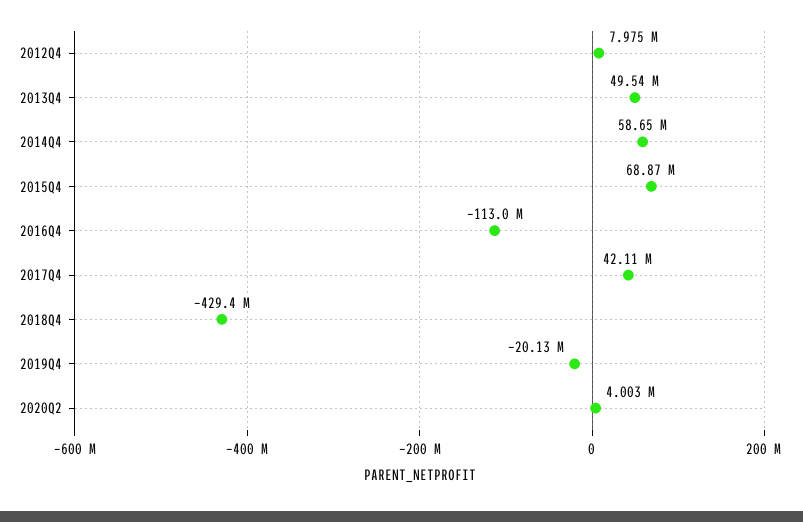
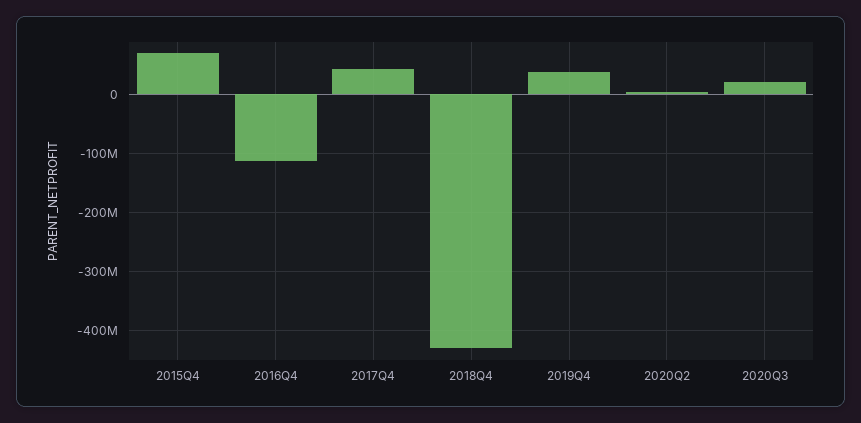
2012Q4: 7975000 -> none
2013Q4: 49540000 -> none
2014Q4: 58650000 -> none
2019Q4: -20130000 -> 40000000
2020Q3: none -> 20000000

